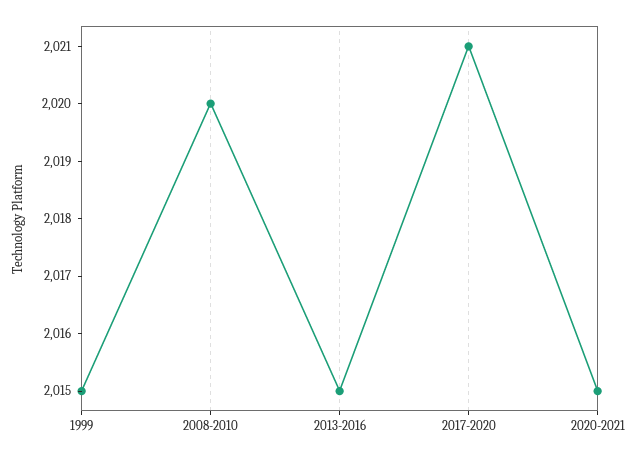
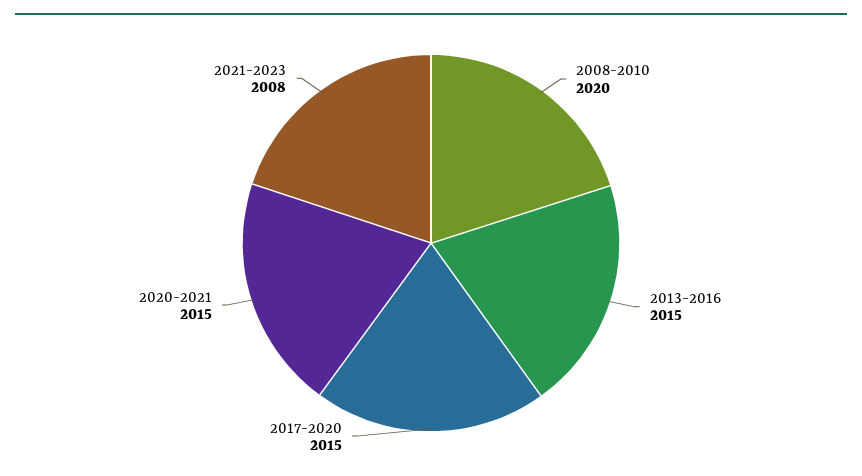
1999: 2015 -> none
2017-2020: 2021 -> 2015
2021-2023: none -> 2008

